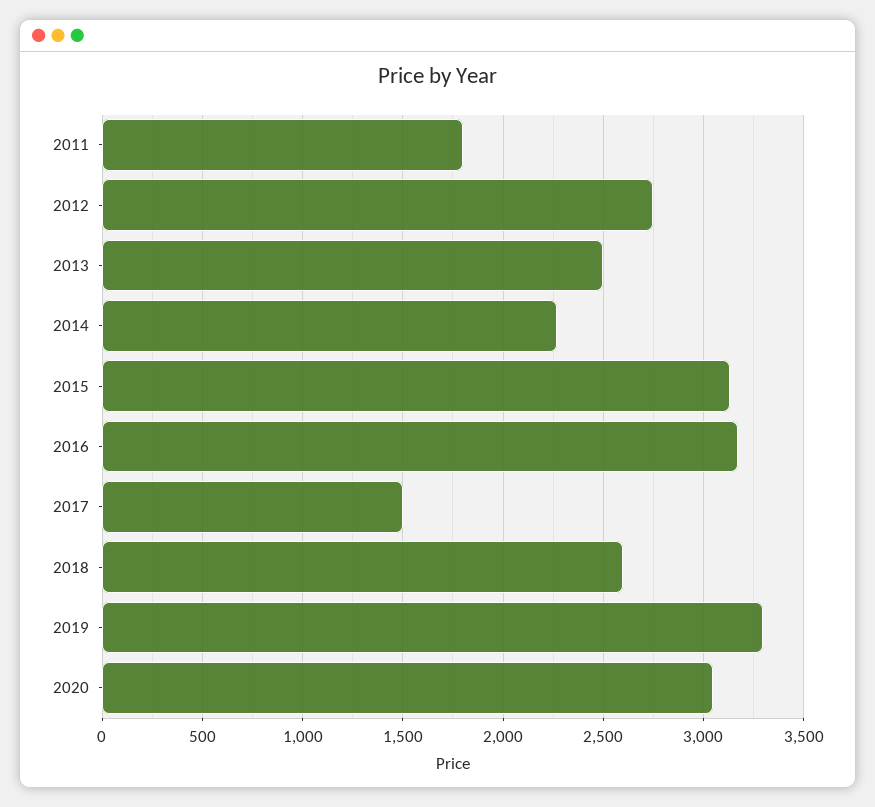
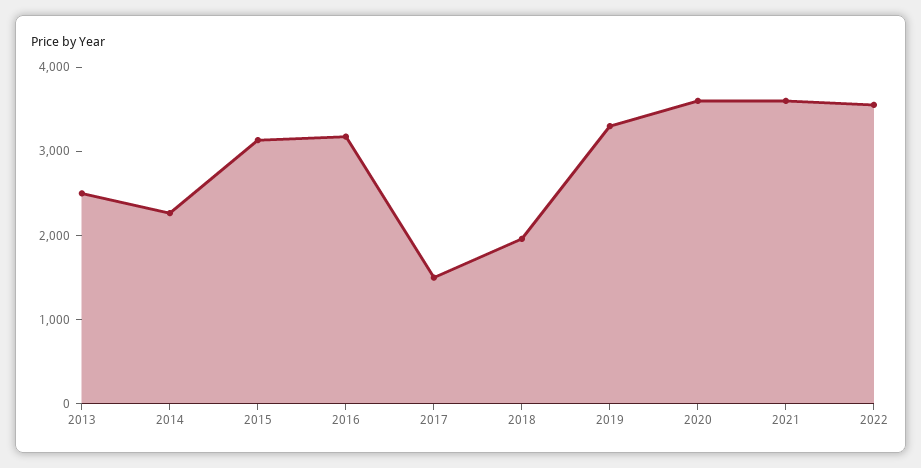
2011: 1800 -> none
2012: 2750 -> none
2018: 2600 -> 2000
2020: 3050 -> 3600
2021: none -> 3600
2022: none -> 3600

